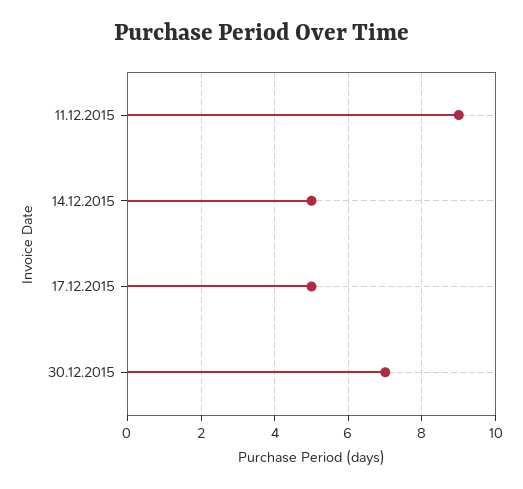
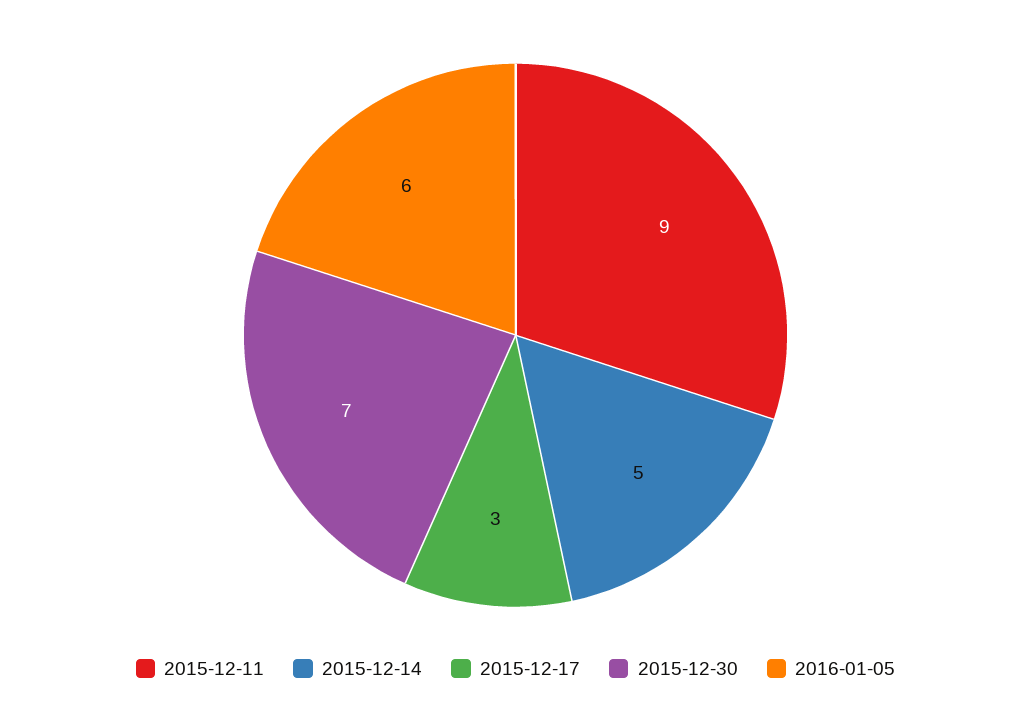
17.12.2015: 5 -> 3
2016-01-05: none -> 6

